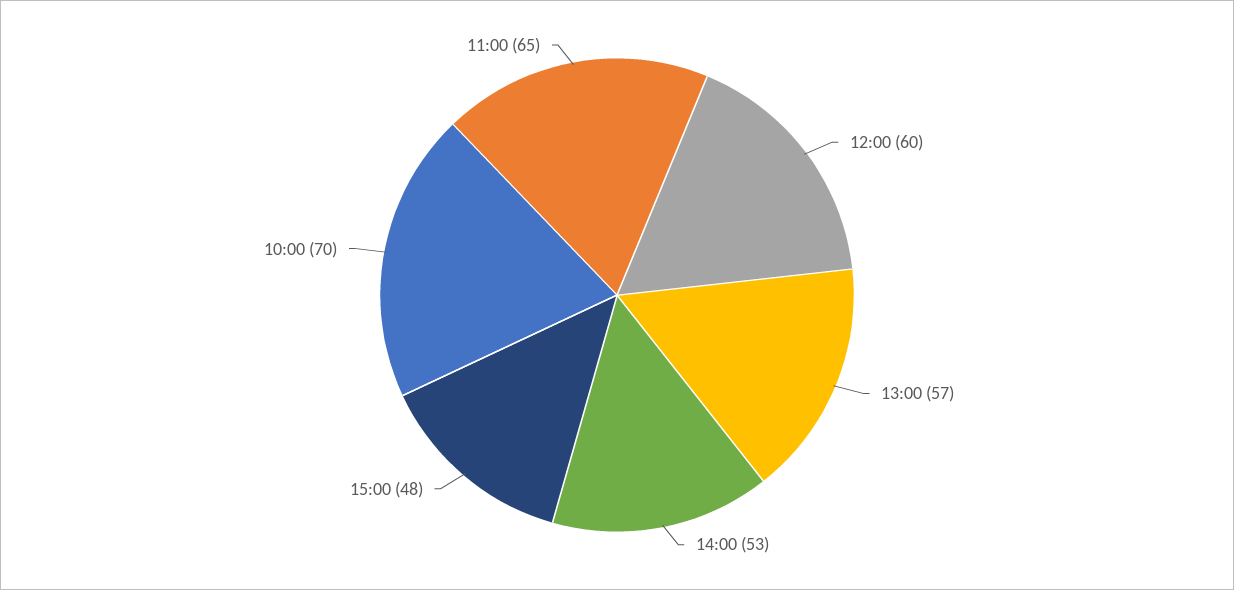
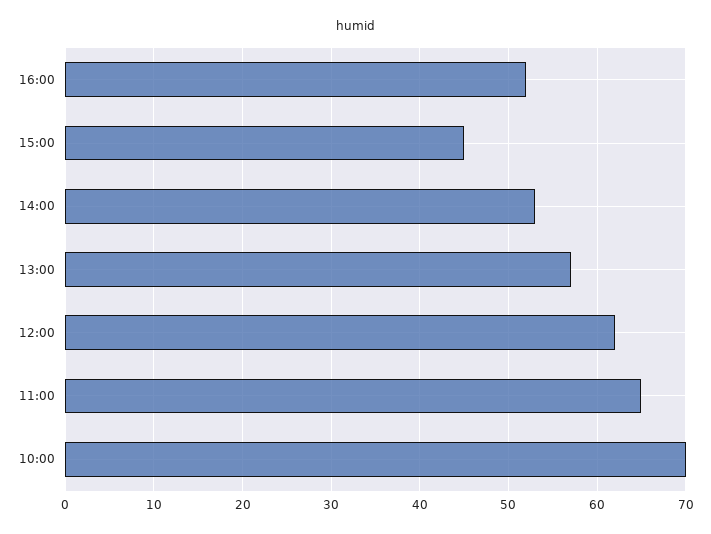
12:00: 60 -> 62
15:00: 48 -> 45
16:00: none -> 52

